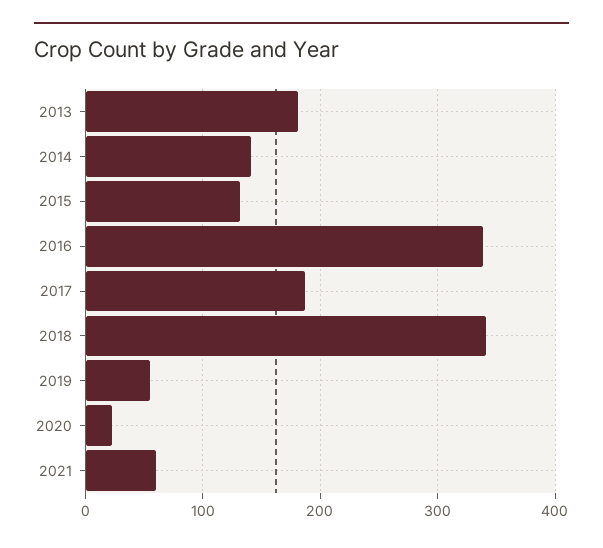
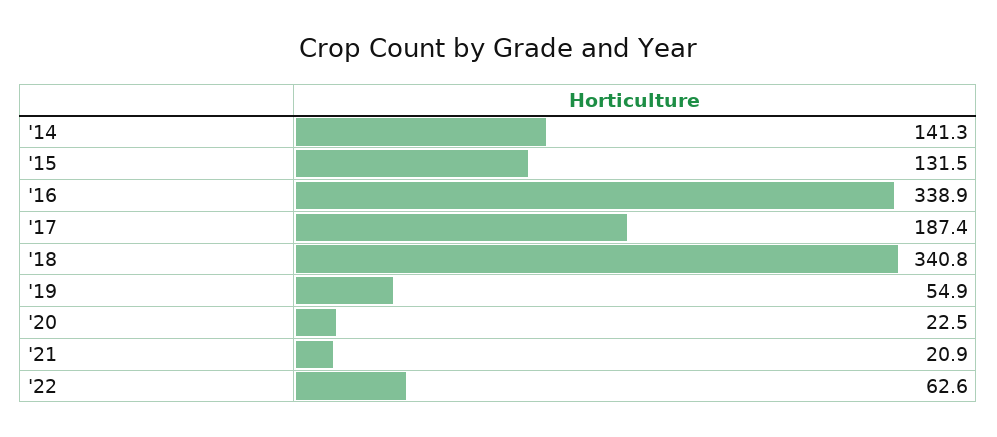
2013: 180 -> none
2021: 60 -> 20.9
'22: none -> 62.6

